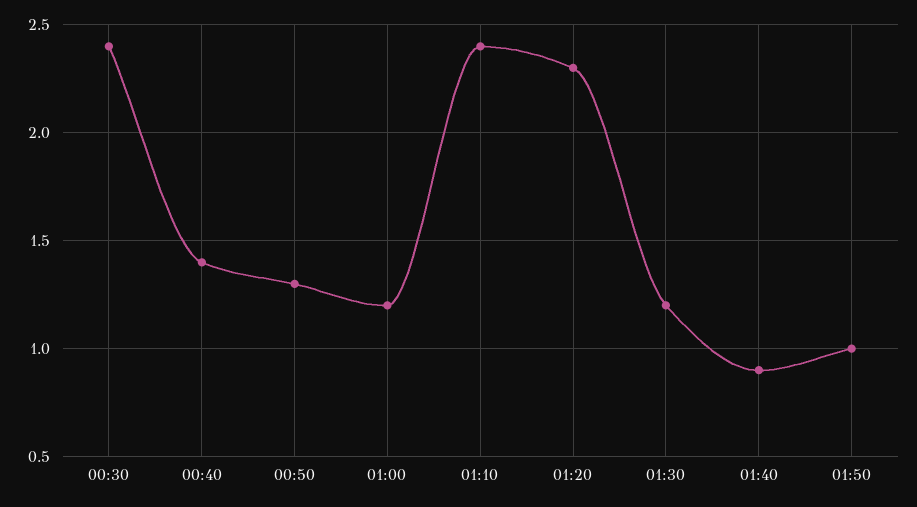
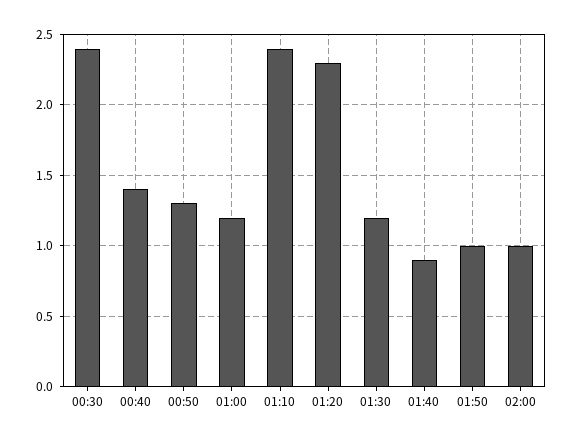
02:00: none -> 1

